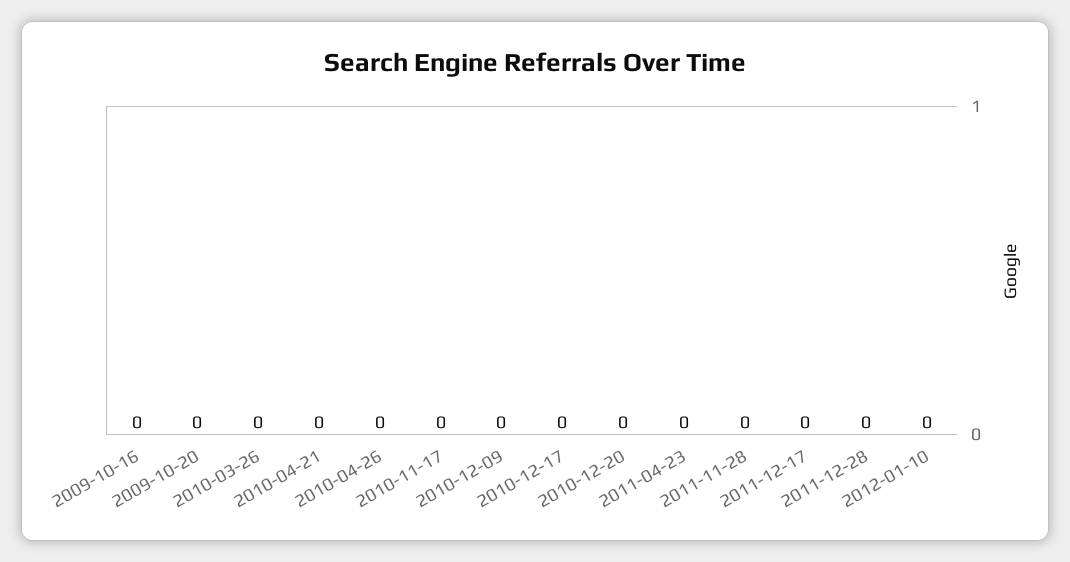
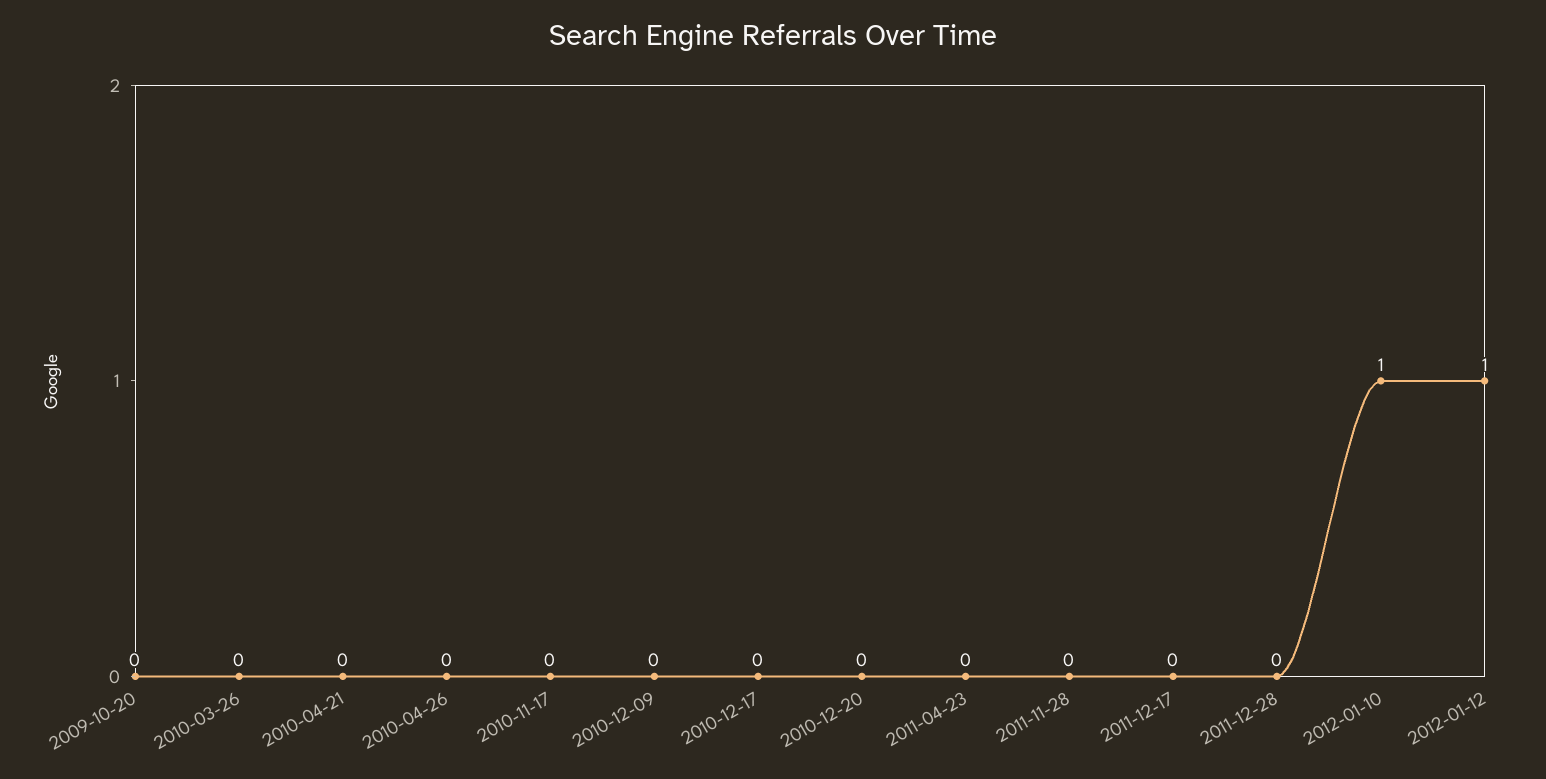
2009-10-16: 0 -> none
2012-01-10: 0 -> 1
2012-01-12: none -> 1

